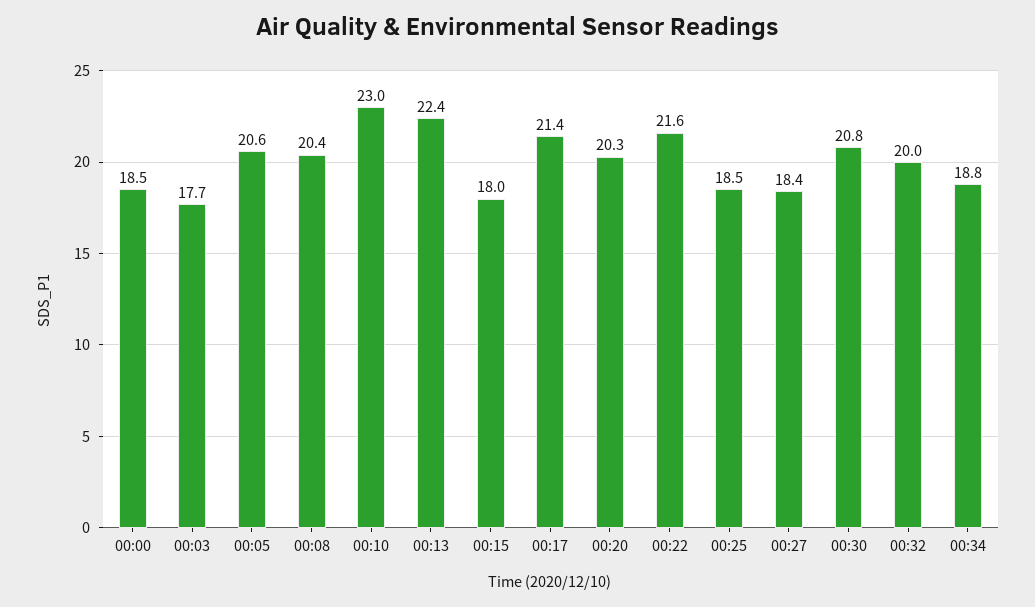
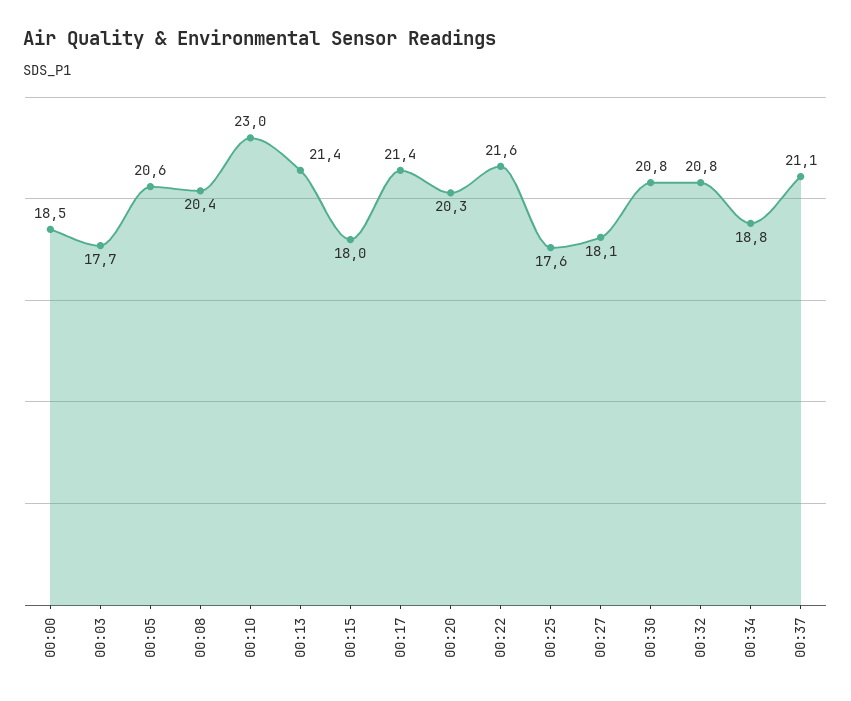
00:13: 22.4 -> 21.4
00:25: 18.5 -> 17.6
00:27: 18.4 -> 18.1
00:32: 20 -> 20.8
00:37: none -> 21.1

